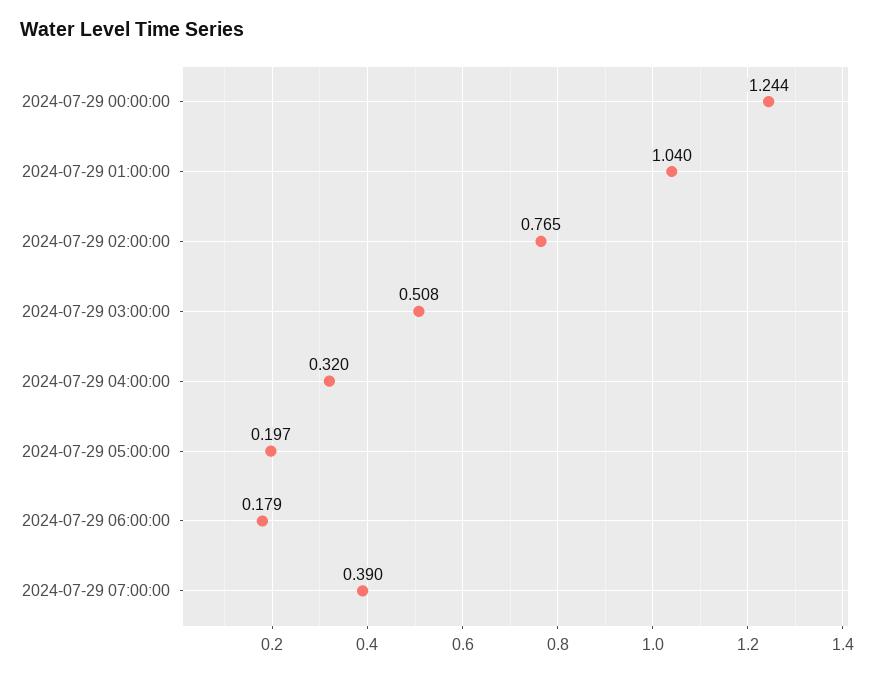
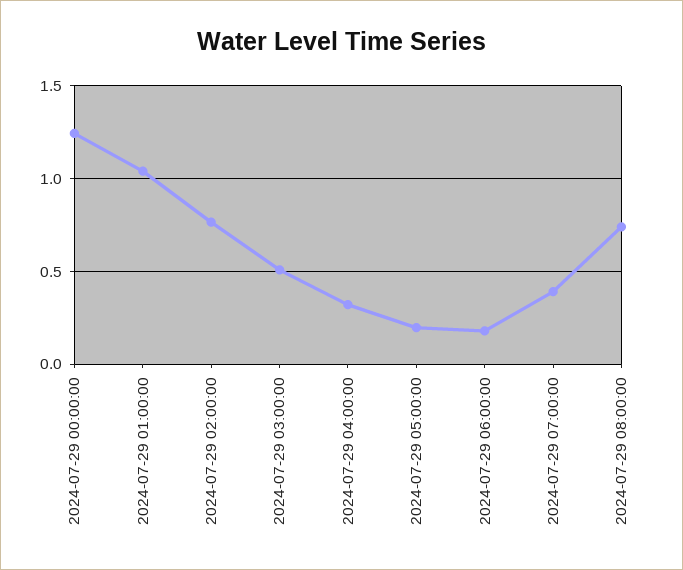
2024-07-29 08:00:00: none -> 0.75

